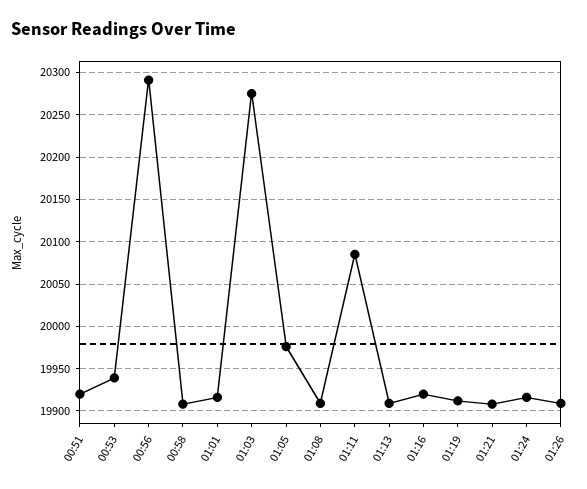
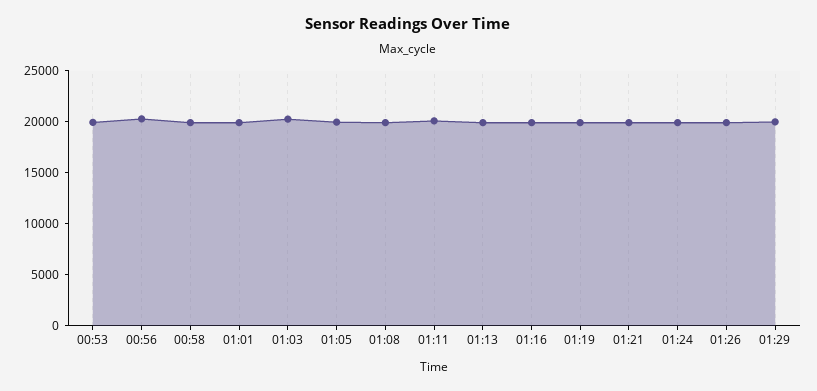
00:51: 19920 -> none
01:29: none -> 20000

